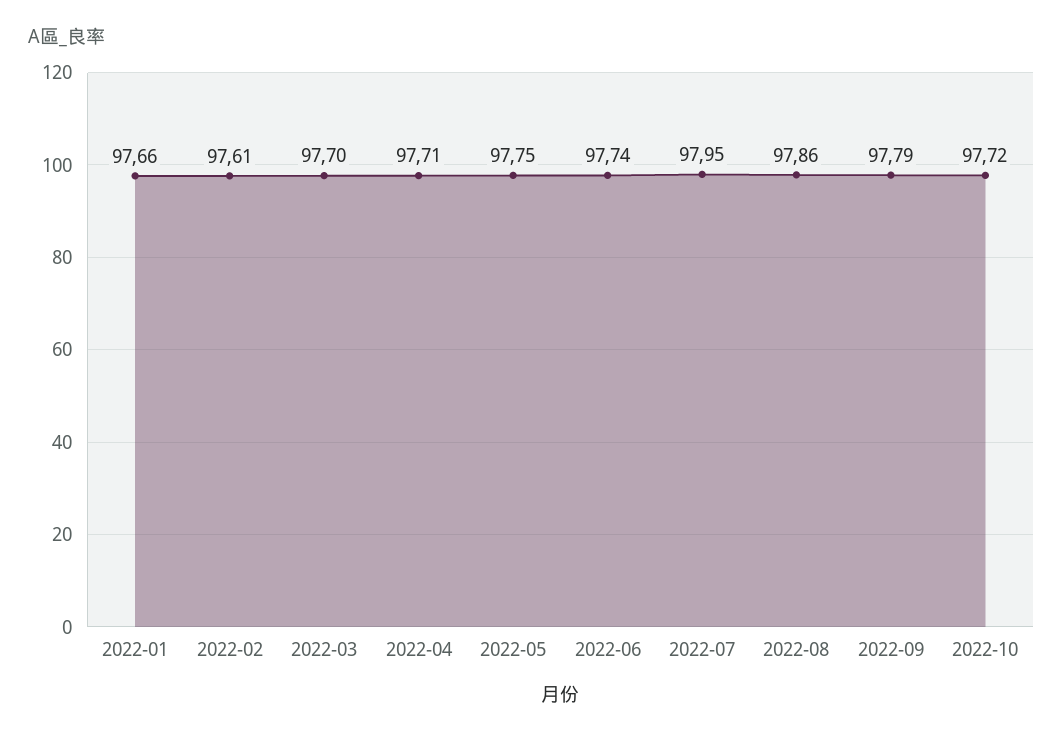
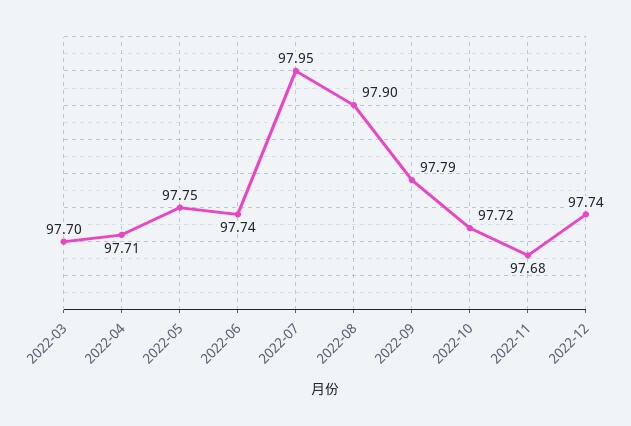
2022-01: 97.66 -> none
2022-02: 97.61 -> none
2022-08: 97.86 -> 97.9
2022-11: none -> 97.68
2022-12: none -> 97.74

